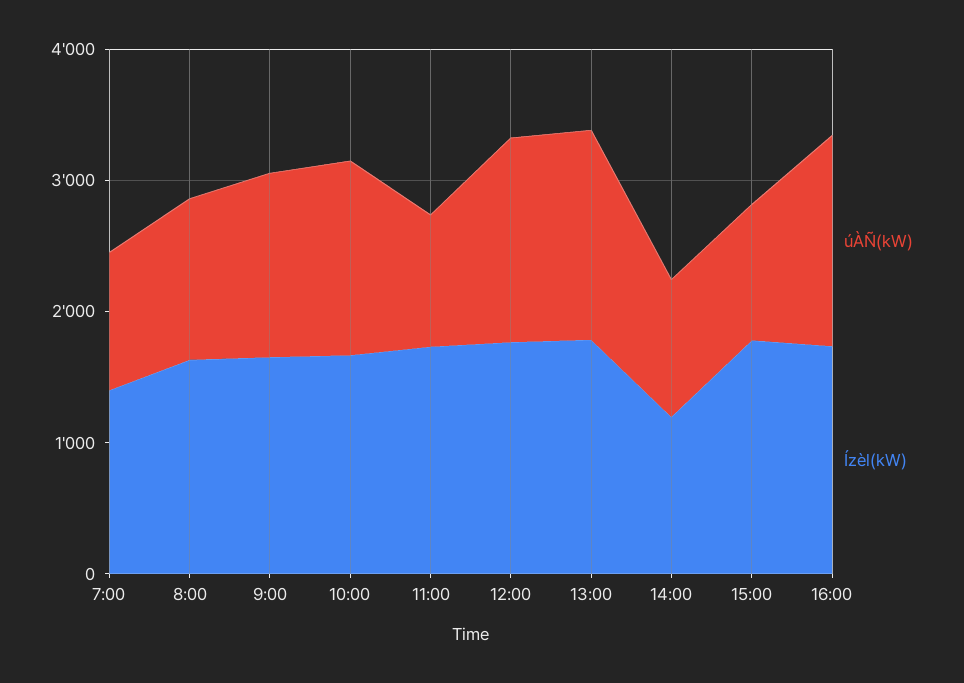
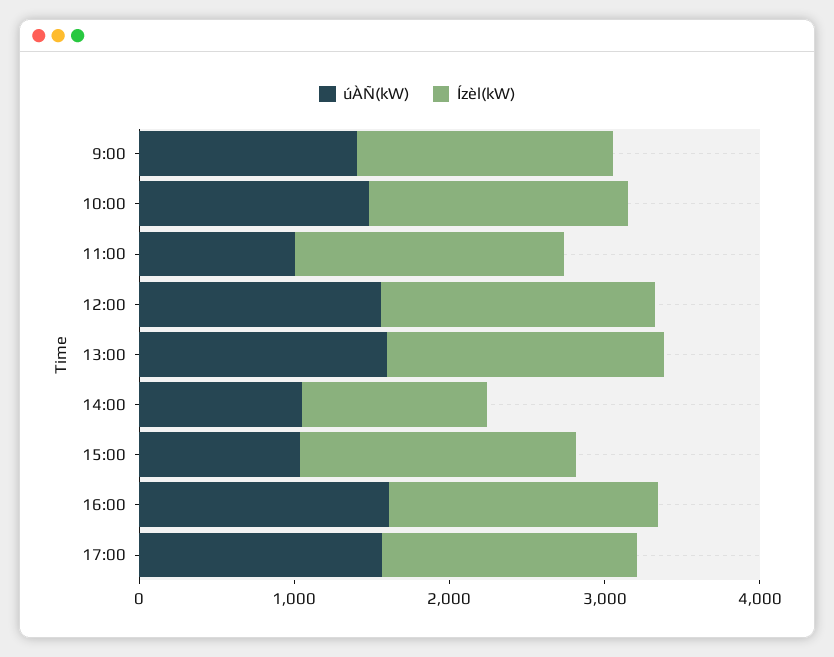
úÀÑ(kW), 7:00: 1000 -> none
Ízèl(kW), 7:00: 1400 -> none
úÀÑ(kW), 8:00: 1200 -> none
Ízèl(kW), 8:00: 1600 -> none
úÀÑ(kW), 17:00: none -> 1600
Ízèl(kW), 17:00: none -> 1600

